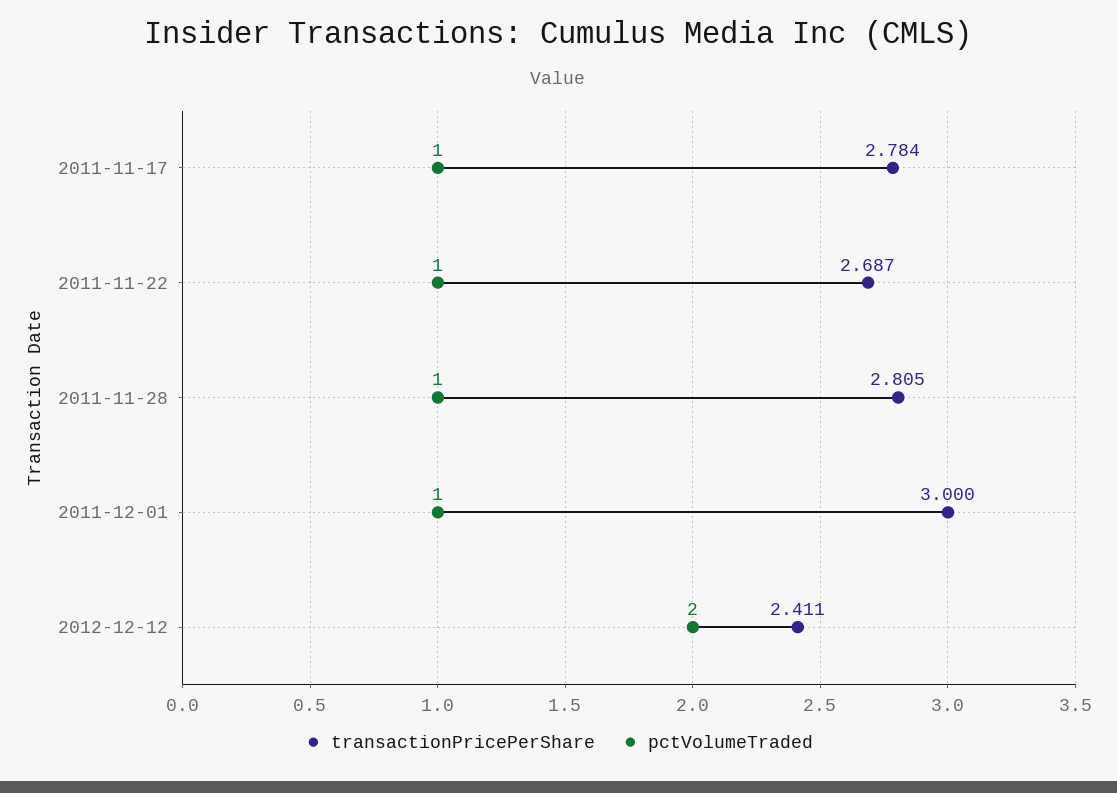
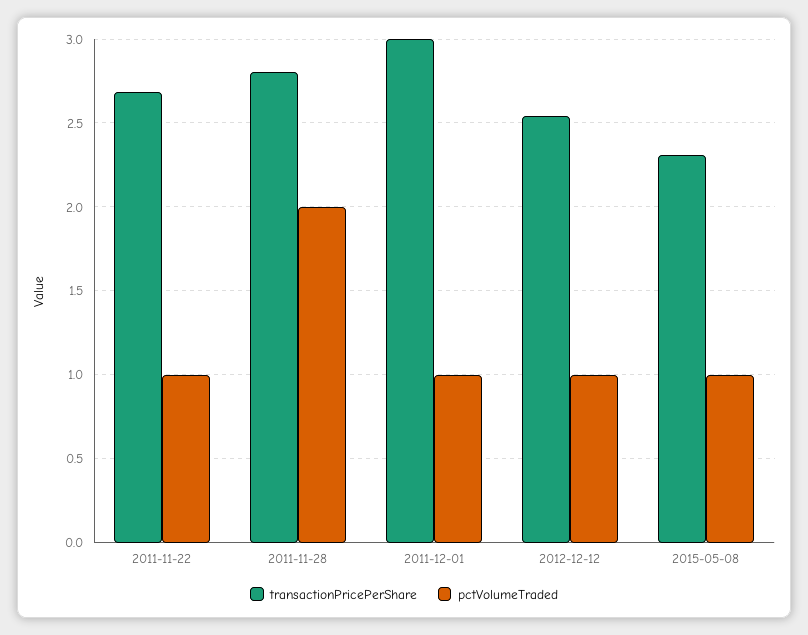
transactionPricePerShare, 2011-11-17: 2.784 -> none
pctVolumeTraded, 2011-11-17: 1 -> none
pctVolumeTraded, 2011-11-28: 1 -> 2
transactionPricePerShare, 2012-12-12: 2.411 -> 2.55
pctVolumeTraded, 2012-12-12: 2 -> 1
transactionPricePerShare, 2015-05-08: none -> 2.3
pctVolumeTraded, 2015-05-08: none -> 1

